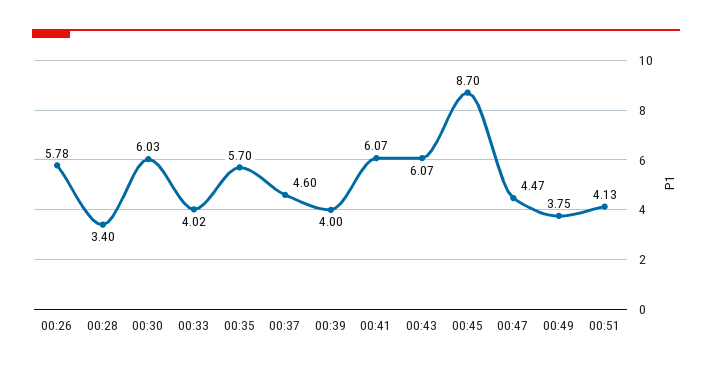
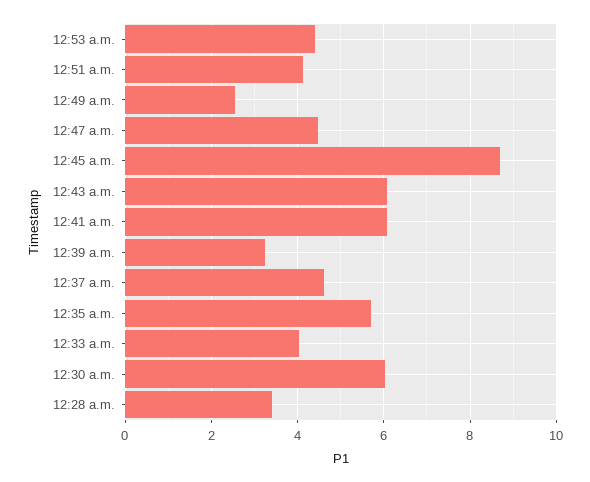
00:26: 5.78 -> none
00:39: 4 -> 3.2
00:49: 3.75 -> 2.6
12:53 a.m.: none -> 4.4

